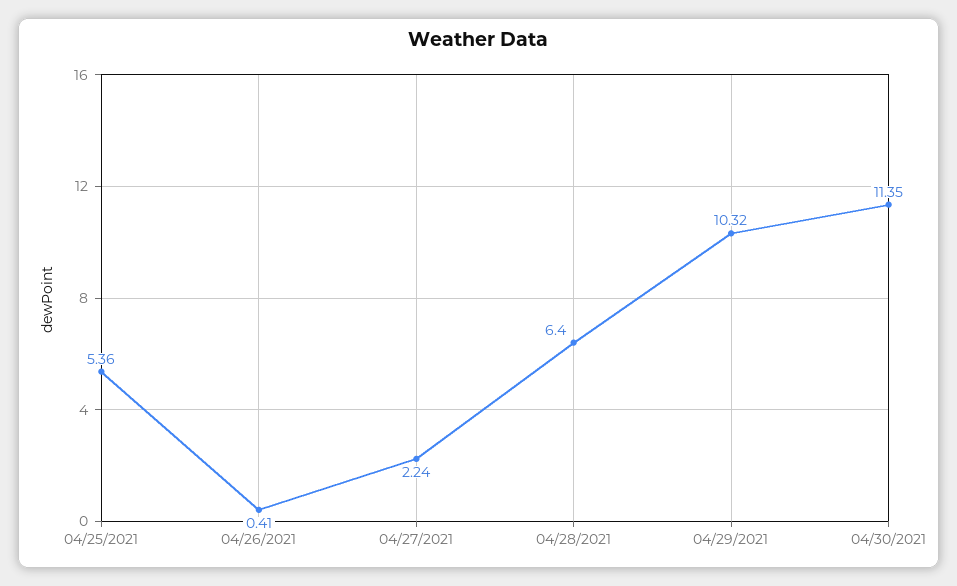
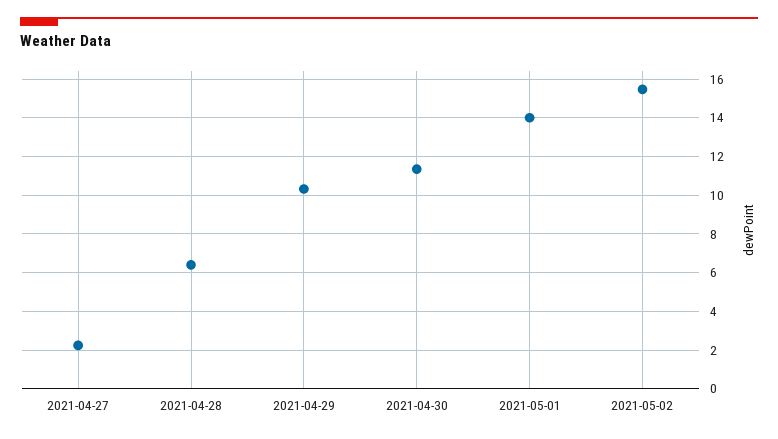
04/25/2021: 5.36 -> none
04/26/2021: 0.41 -> none
2021-05-01: none -> 14
2021-05-02: none -> 15.5

